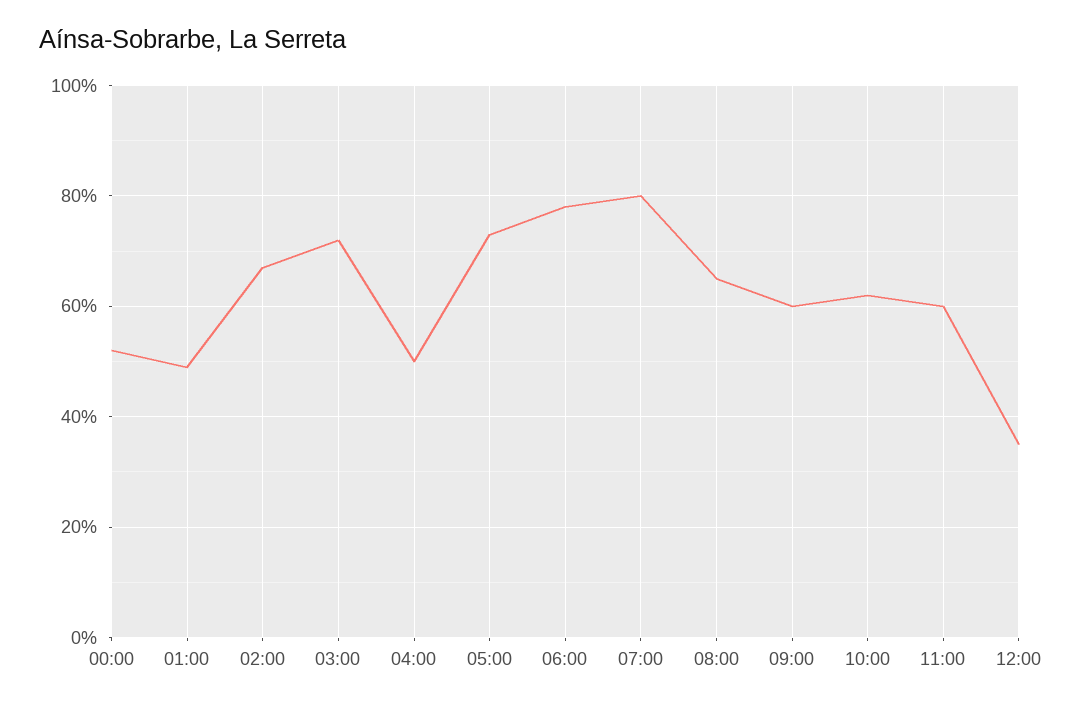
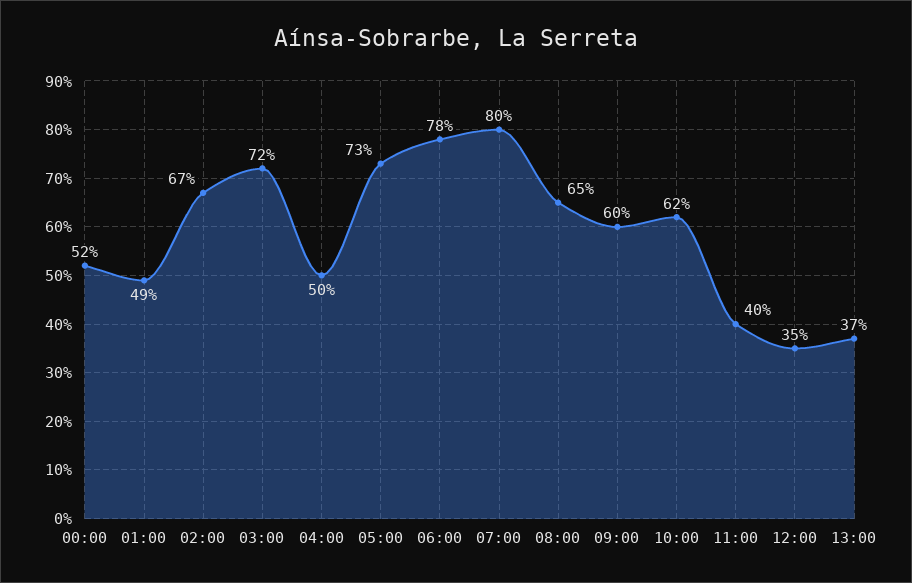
11:00: 60 -> 40
13:00: none -> 37

